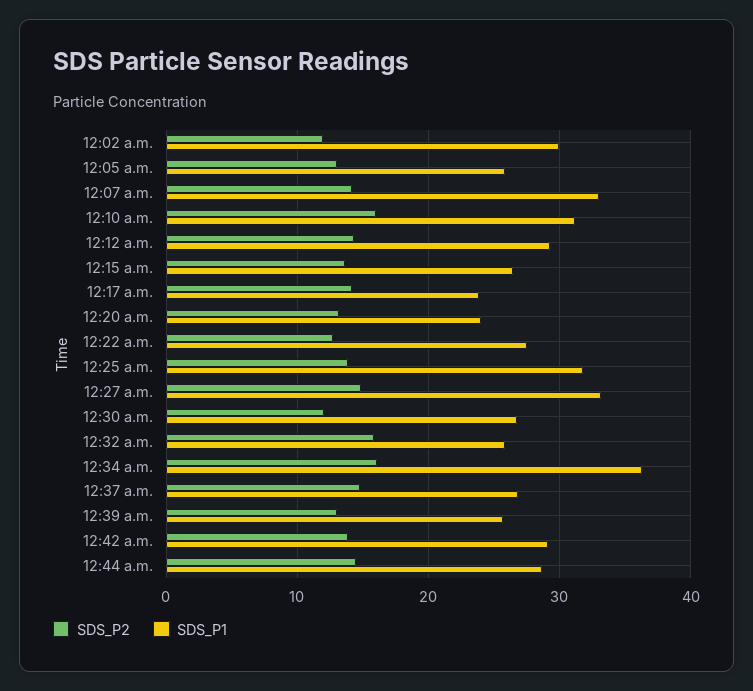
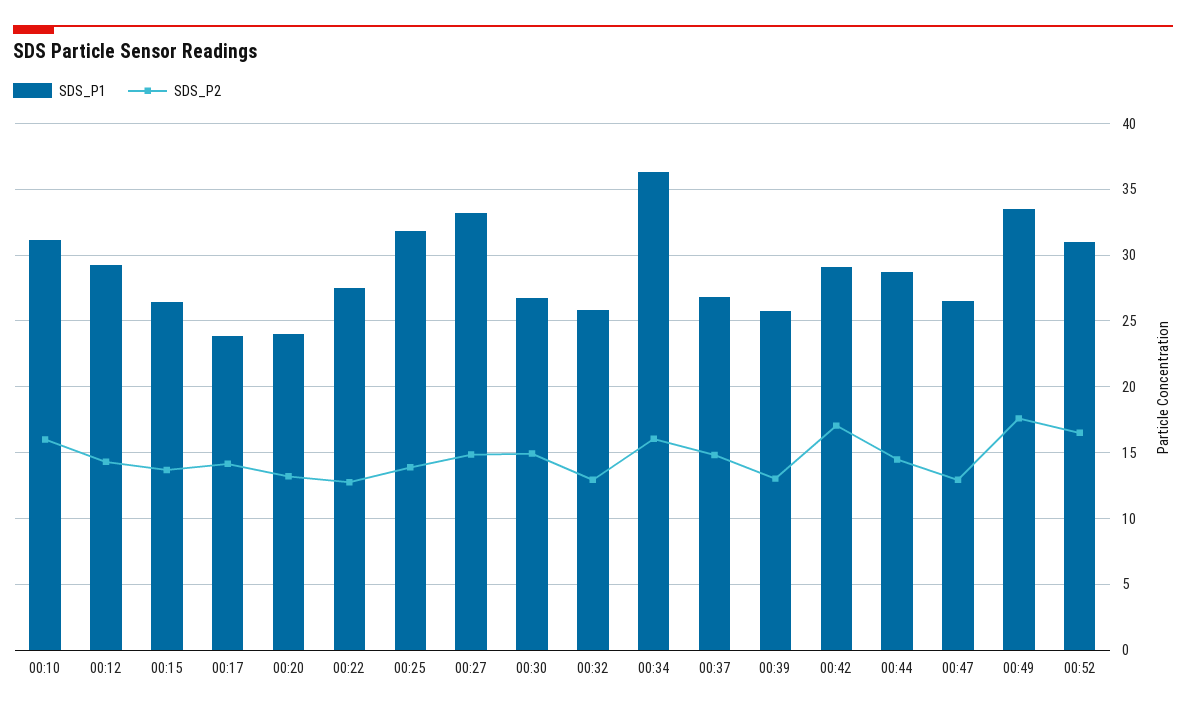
SDS_P2, 12:02 a.m.: 12 -> none
SDS_P1, 12:02 a.m.: 30 -> none
SDS_P2, 12:05 a.m.: 13 -> none
SDS_P1, 12:05 a.m.: 26 -> none
SDS_P2, 12:07 a.m.: 14 -> none
SDS_P1, 12:07 a.m.: 33 -> none
SDS_P2, 12:30 a.m.: 12 -> 15
SDS_P2, 12:32 a.m.: 16 -> 13
SDS_P2, 12:42 a.m.: 14 -> 17
SDS_P1, 00:47: none -> 26.5
SDS_P2, 00:47: none -> 13
SDS_P1, 00:49: none -> 33.5
SDS_P2, 00:49: none -> 17.5
SDS_P1, 00:52: none -> 31
SDS_P2, 00:52: none -> 16.5

